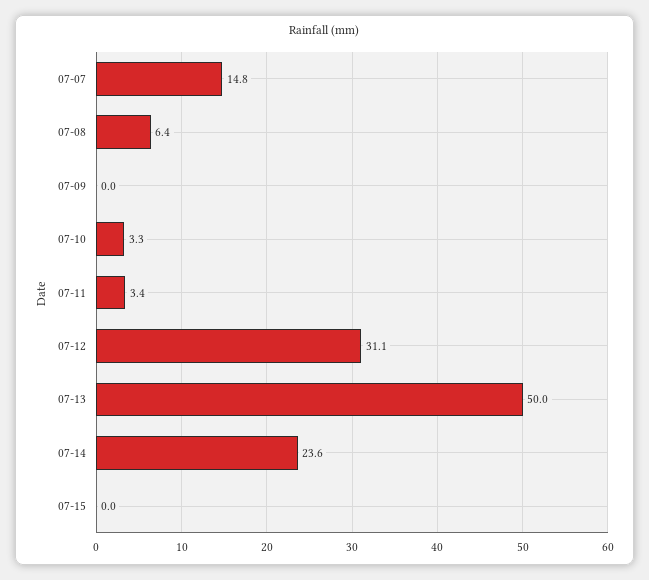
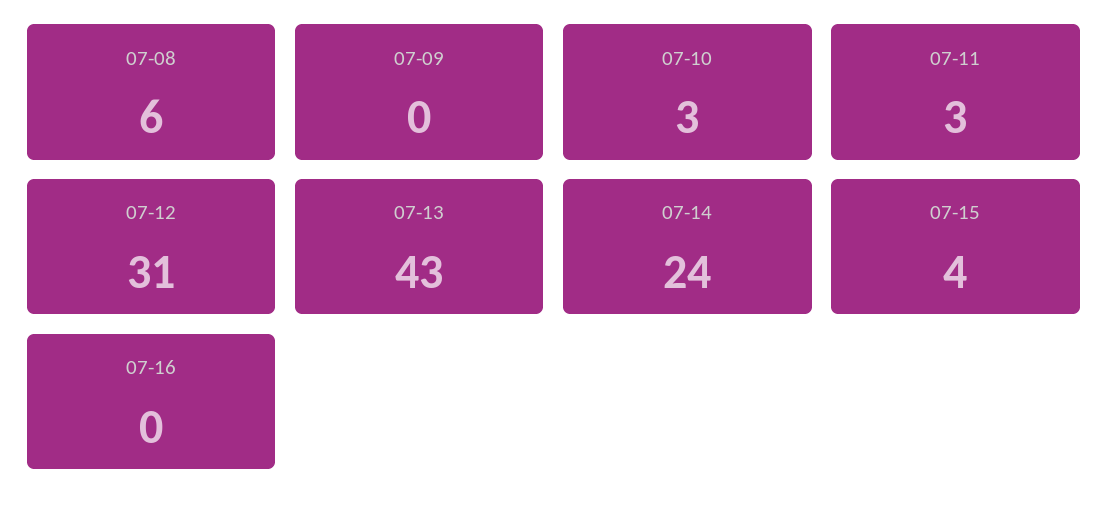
07-07: 14.8 -> none
07-13: 50 -> 43
07-15: 0 -> 4
07-16: none -> 0

